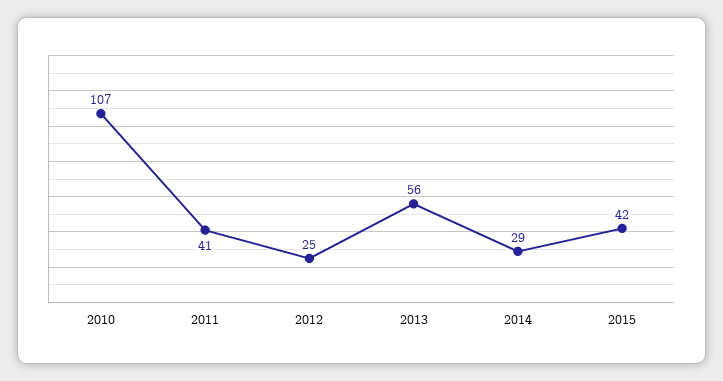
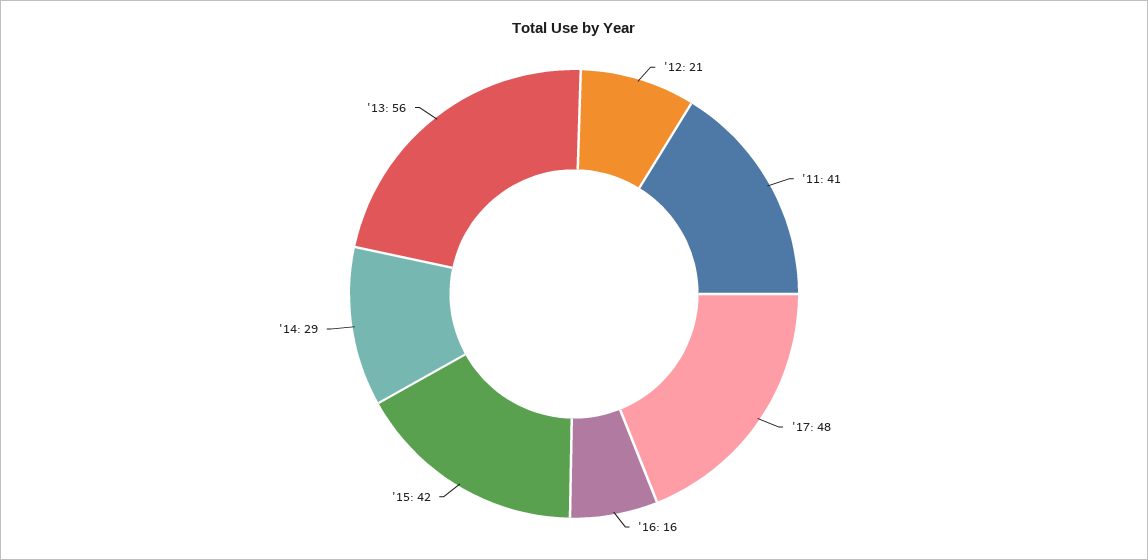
2010: 107 -> none
2012: 25 -> 21
'17: none -> 48
'16: none -> 16

